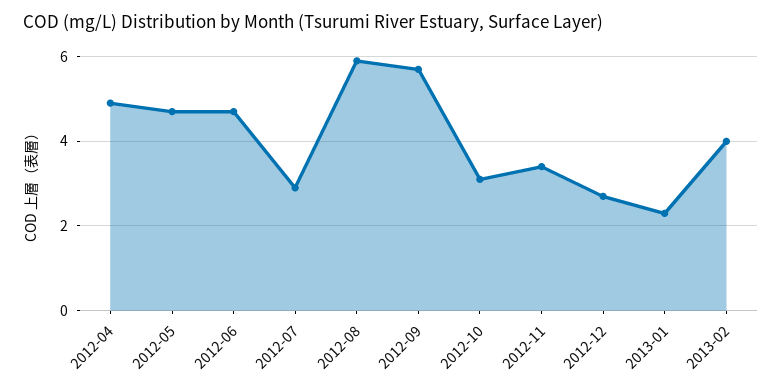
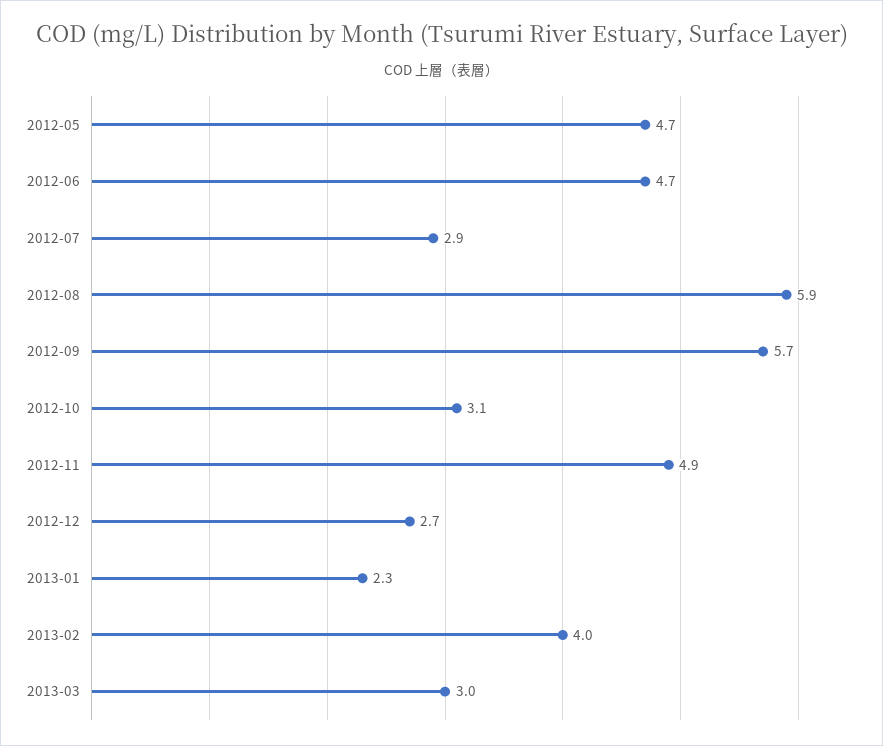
2012-04: 5 -> none
2012-11: 3.5 -> 4.9
2013-03: none -> 3

